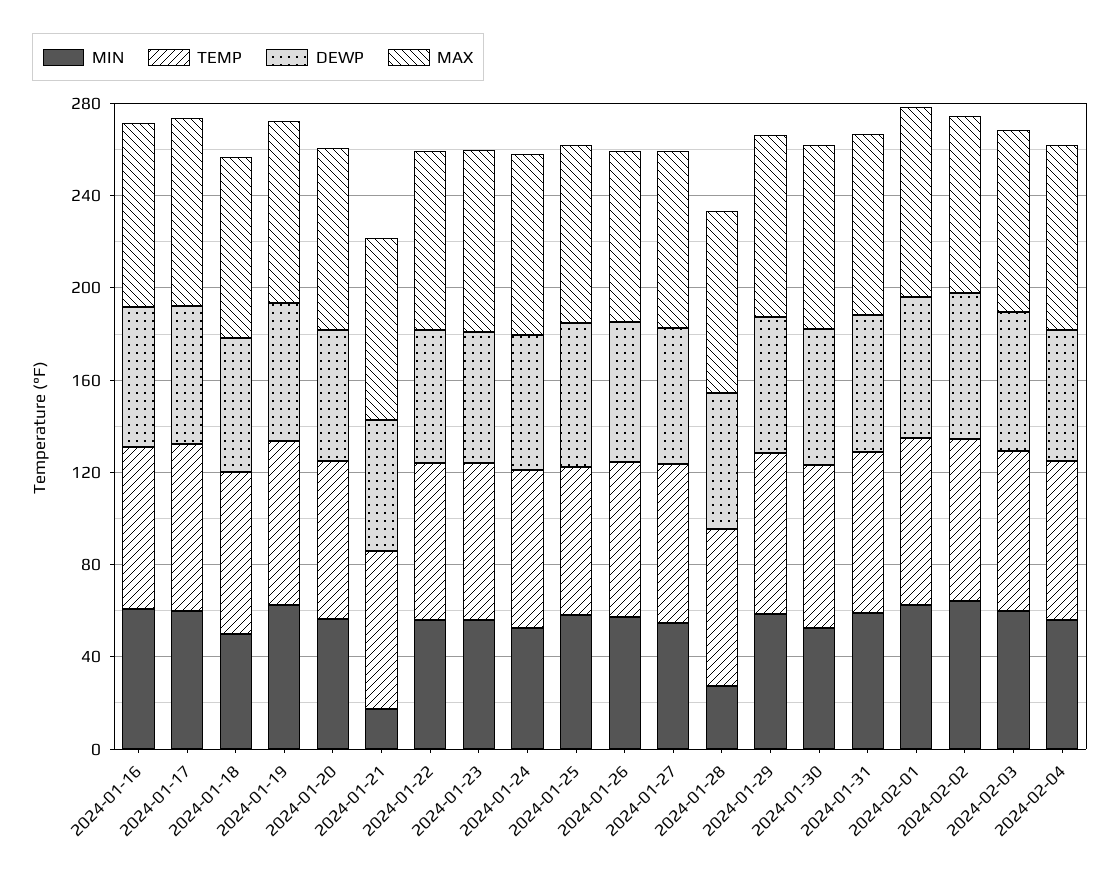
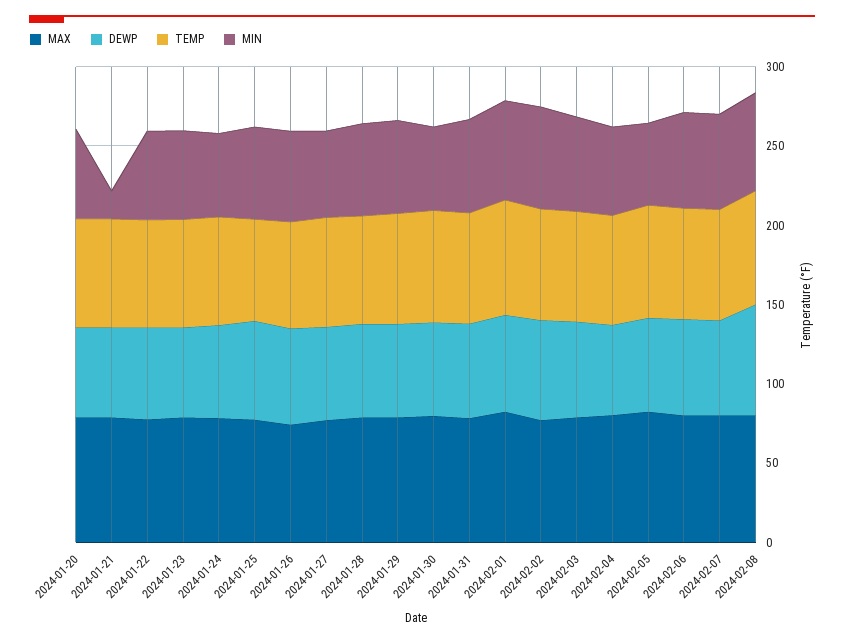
MIN, 2024-01-16: 60 -> none
TEMP, 2024-01-16: 70 -> none
DEWP, 2024-01-16: 60 -> none
MAX, 2024-01-16: 80 -> none
MIN, 2024-01-17: 60 -> none
TEMP, 2024-01-17: 70 -> none
DEWP, 2024-01-17: 60 -> none
MAX, 2024-01-17: 80 -> none
MIN, 2024-01-18: 50 -> none
TEMP, 2024-01-18: 70 -> none
DEWP, 2024-01-18: 60 -> none
MAX, 2024-01-18: 80 -> none
MIN, 2024-01-19: 60 -> none
TEMP, 2024-01-19: 70 -> none
DEWP, 2024-01-19: 60 -> none
MAX, 2024-01-19: 80 -> none
MIN, 2024-01-28: 30 -> 60
MAX, 2024-02-05: none -> 80
DEWP, 2024-02-05: none -> 60
TEMP, 2024-02-05: none -> 70
MIN, 2024-02-05: none -> 50
MAX, 2024-02-06: none -> 80
DEWP, 2024-02-06: none -> 60
TEMP, 2024-02-06: none -> 70
MIN, 2024-02-06: none -> 60
MAX, 2024-02-07: none -> 80
DEWP, 2024-02-07: none -> 60
TEMP, 2024-02-07: none -> 70
MIN, 2024-02-07: none -> 60
MAX, 2024-02-08: none -> 80
DEWP, 2024-02-08: none -> 70
TEMP, 2024-02-08: none -> 70
MIN, 2024-02-08: none -> 60

